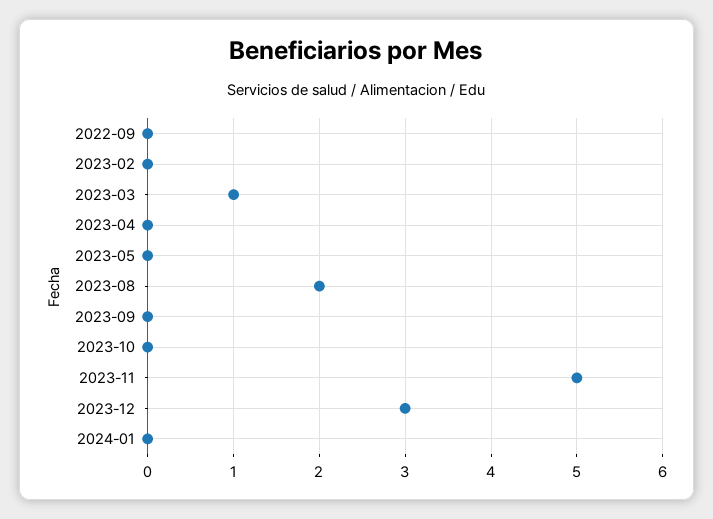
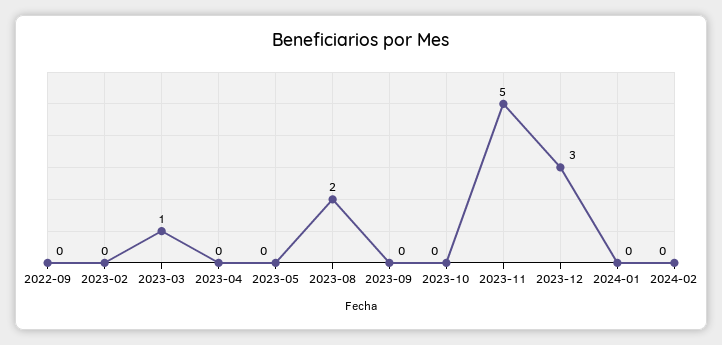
2024-02: none -> 0

